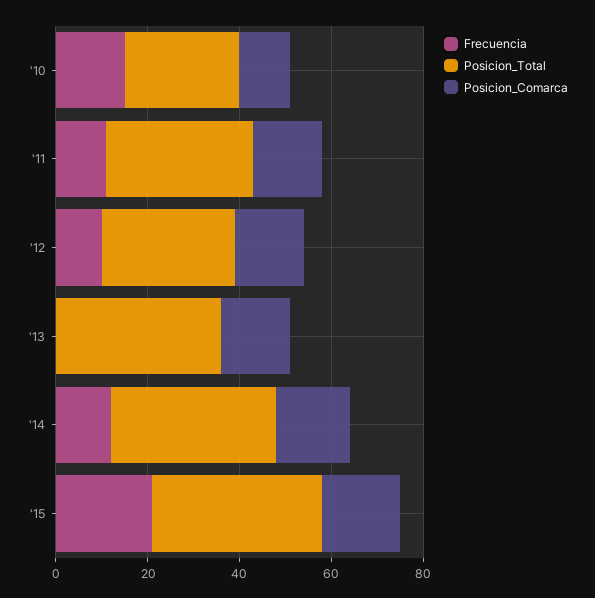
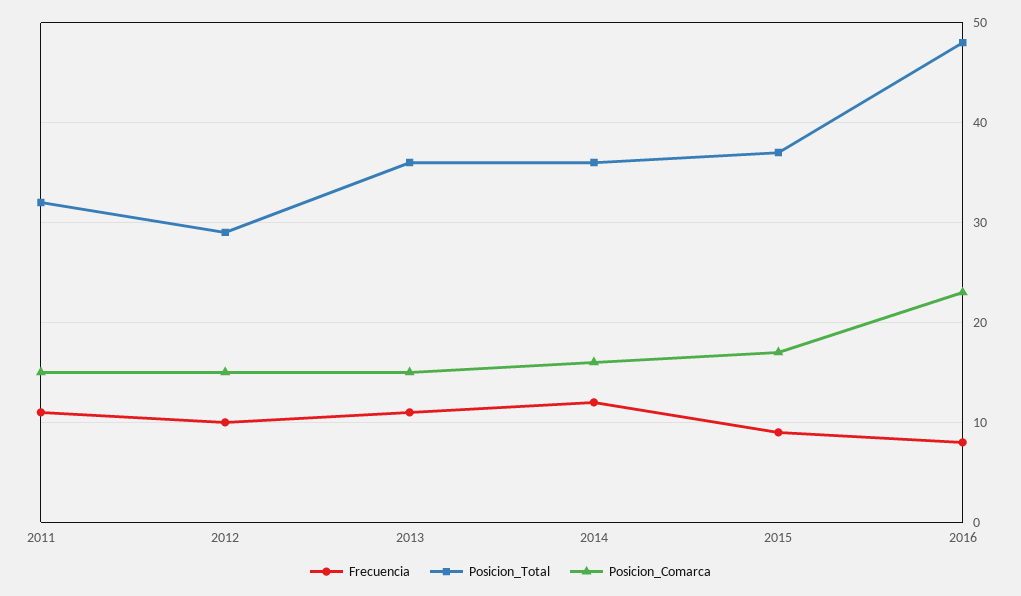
Frecuencia, '10: 15 -> none
Posicion_Total, '10: 25 -> none
Posicion_Comarca, '10: 10 -> none
Frecuencia, '13: 0 -> 11
Frecuencia, '15: 20 -> 9
Frecuencia, 2016: none -> 8
Posicion_Total, 2016: none -> 48
Posicion_Comarca, 2016: none -> 23

